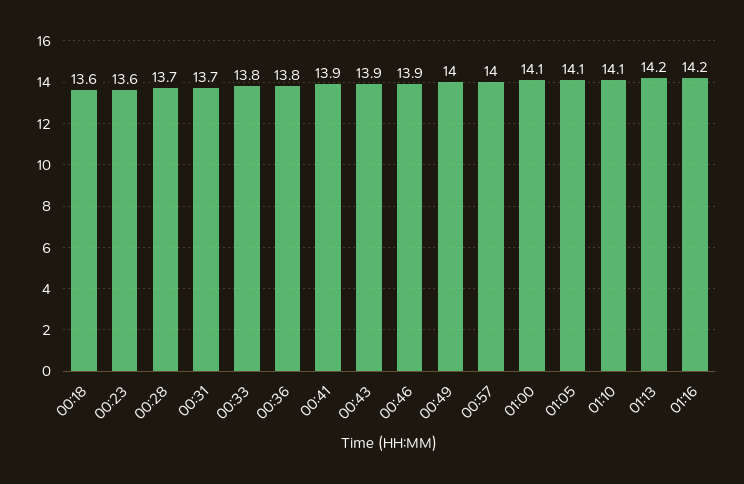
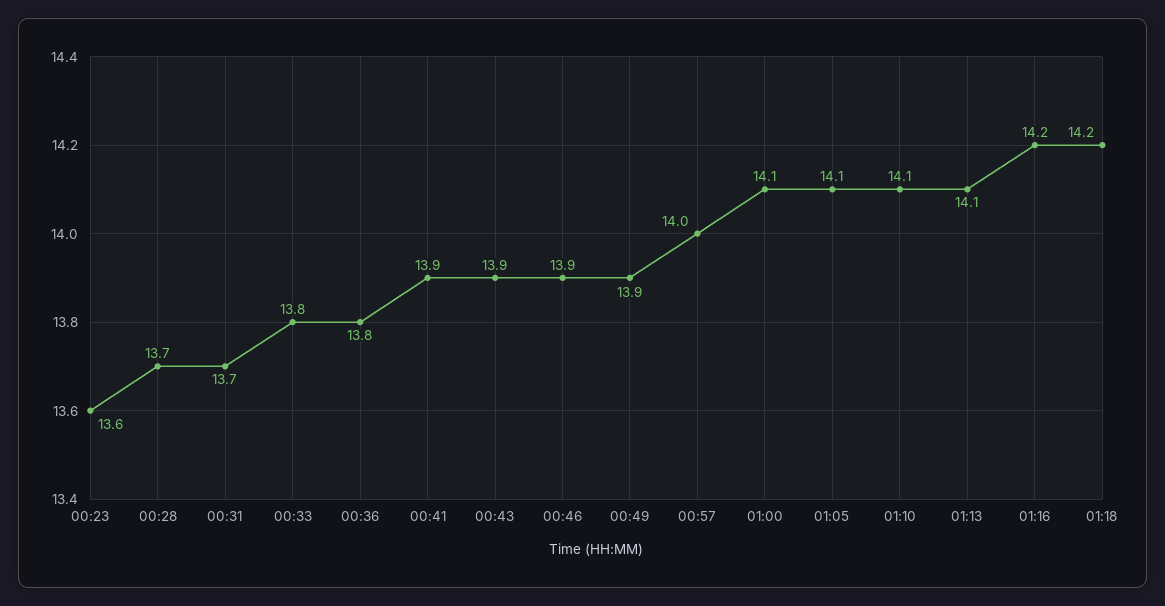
00:18: 13.6 -> none
00:49: 14 -> 13.9
01:13: 14.2 -> 14.1
01:18: none -> 14.2

